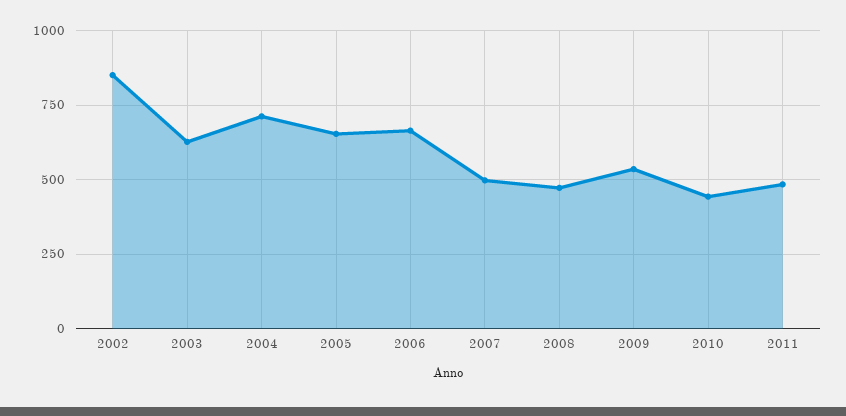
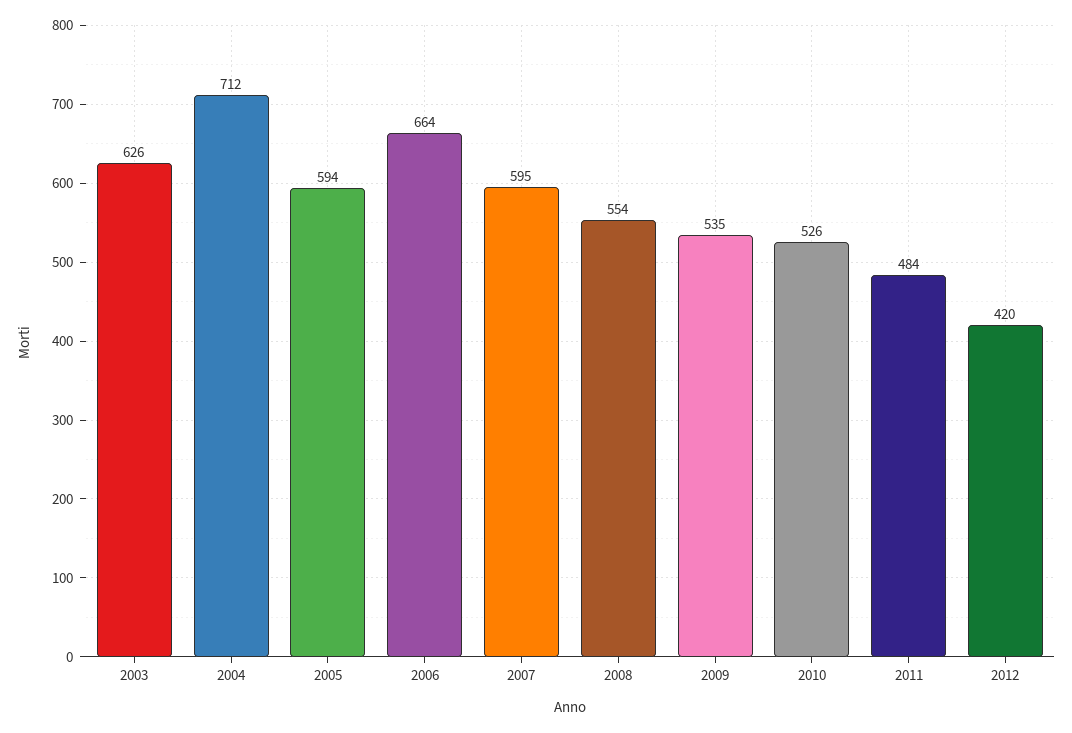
2002: 850 -> none
2005: 650 -> 594
2007: 500 -> 595
2008: 475 -> 554
2010: 450 -> 526
2012: none -> 420

